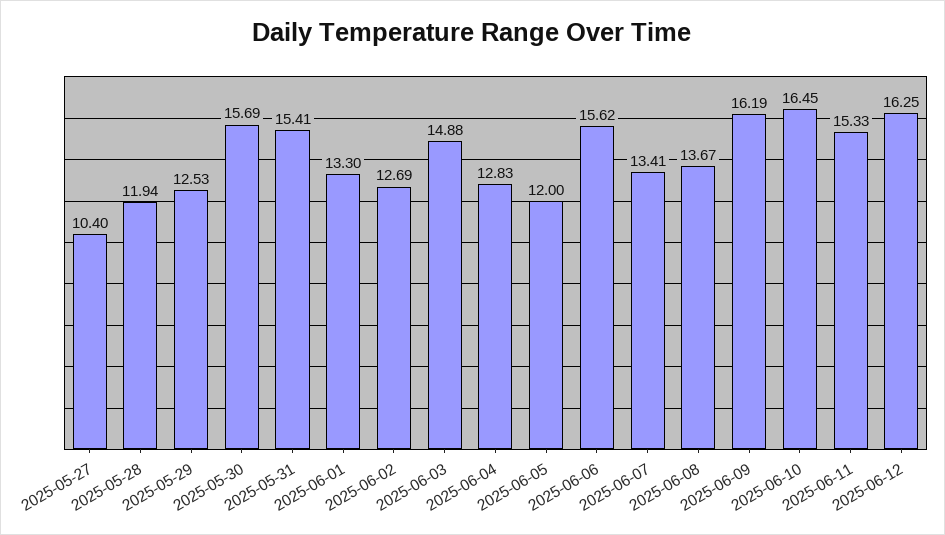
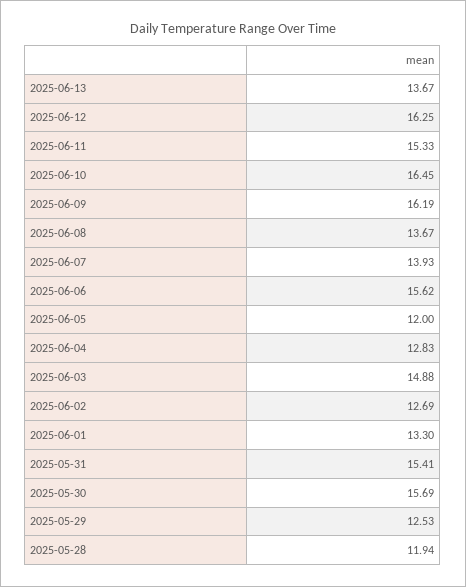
2025-05-27: 10.4 -> none
2025-06-07: 13.41 -> 13.93
2025-06-13: none -> 13.67

